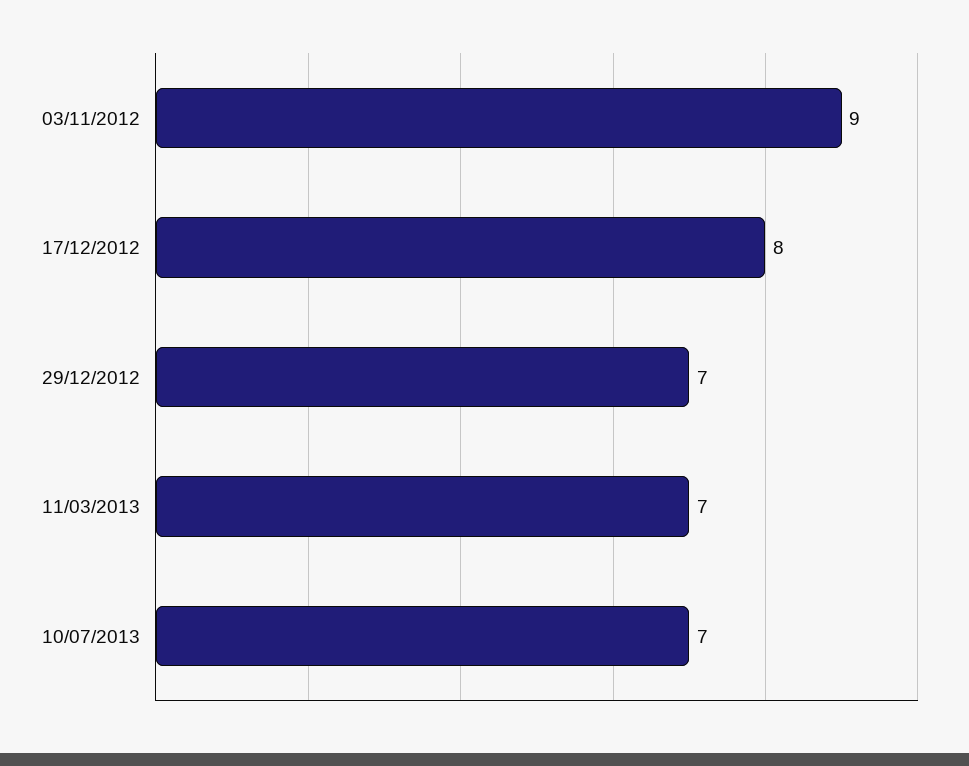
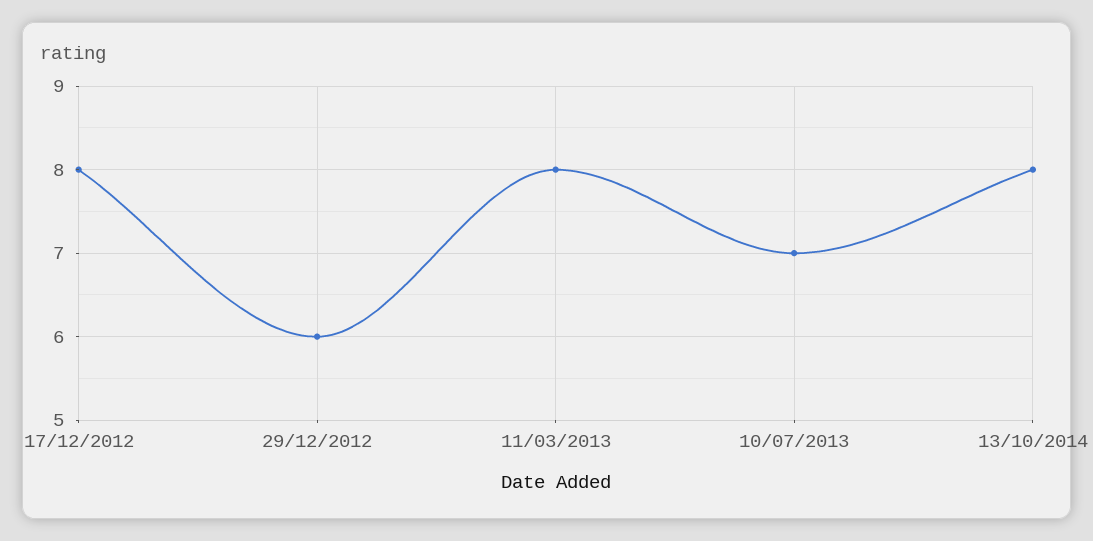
03/11/2012: 9 -> none
29/12/2012: 7 -> 6
11/03/2013: 7 -> 8
13/10/2014: none -> 8

